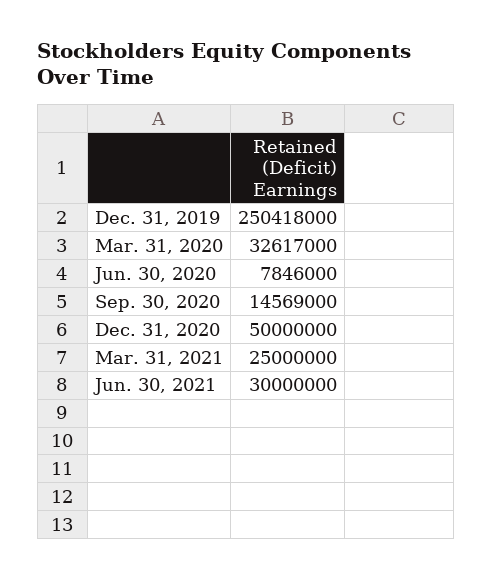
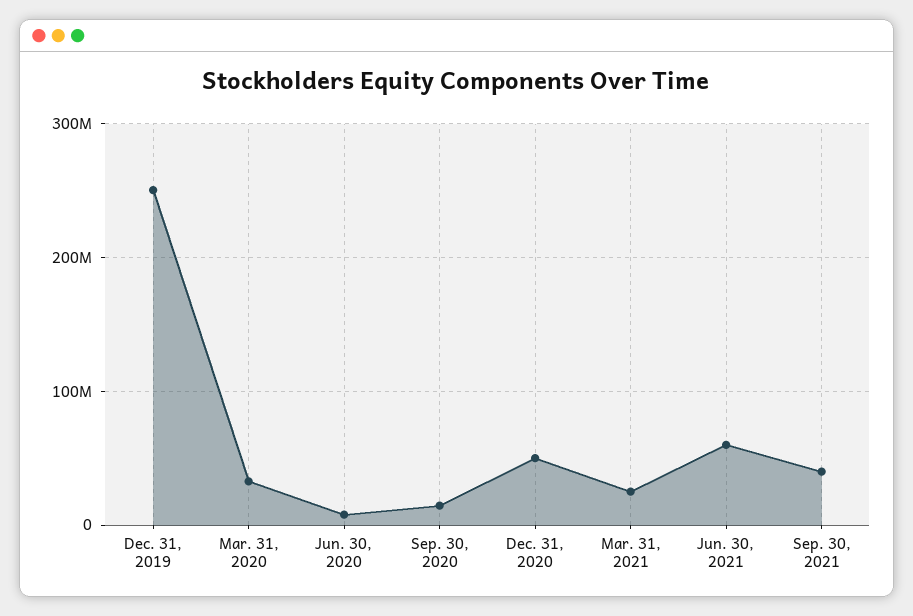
Jun. 30, 2021: 30000000 -> 60000000
Sep. 30, 2021: none -> 40000000

